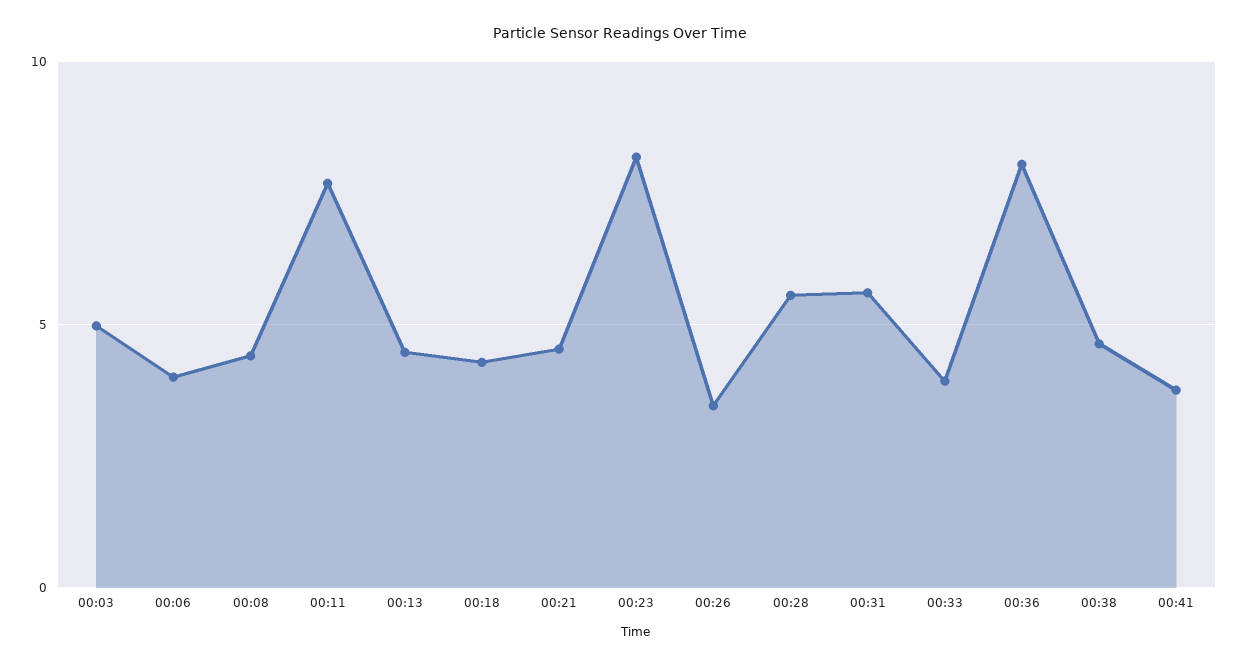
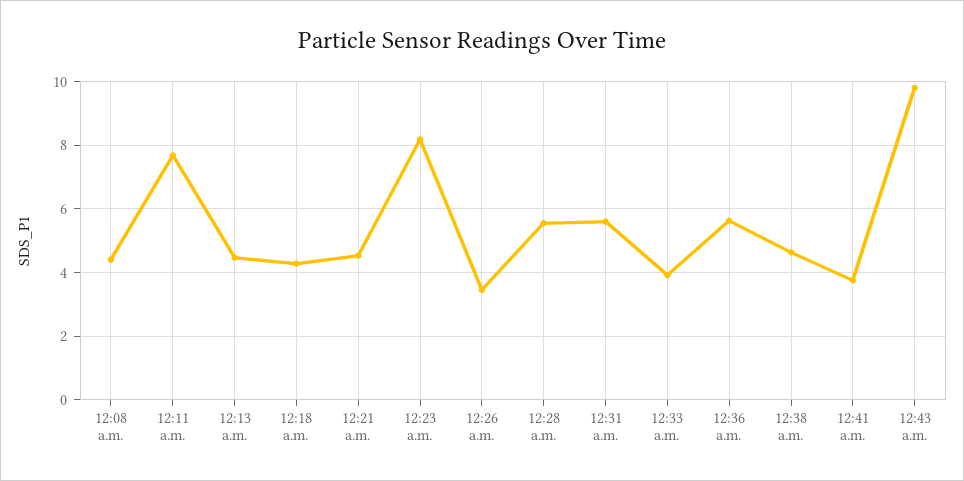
00:03: 5 -> none
00:06: 4 -> none
00:36: 8 -> 5.6
12:43 a.m.: none -> 9.8

